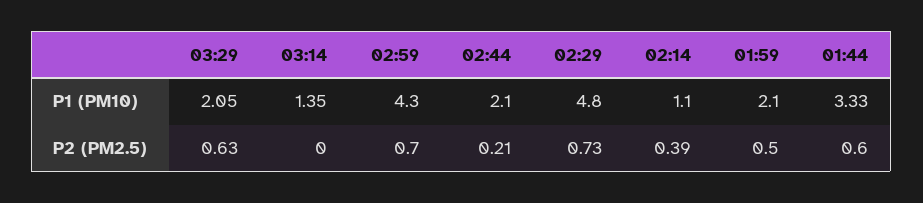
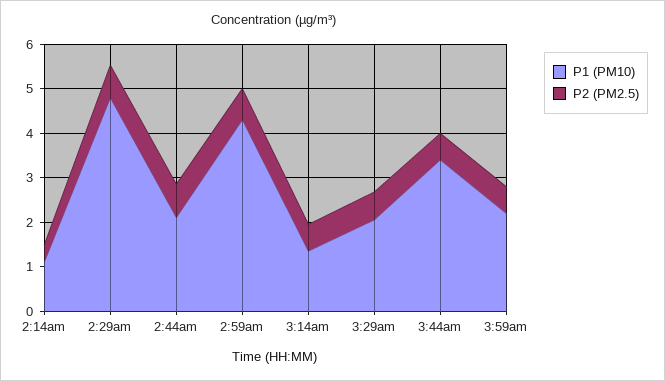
P1 (PM10), 01:59: 2.1 -> none
P1 (PM10), 01:44: 3.33 -> none
P2 (PM2.5), 03:14: 0 -> 0.6
P2 (PM2.5), 02:44: 0.21 -> 0.8
P2 (PM2.5), 01:59: 0.5 -> none
P2 (PM2.5), 01:44: 0.6 -> none
P1 (PM10), 3:44am: none -> 3.4
P2 (PM2.5), 3:44am: none -> 0.6
P1 (PM10), 3:59am: none -> 2.2
P2 (PM2.5), 3:59am: none -> 0.6

